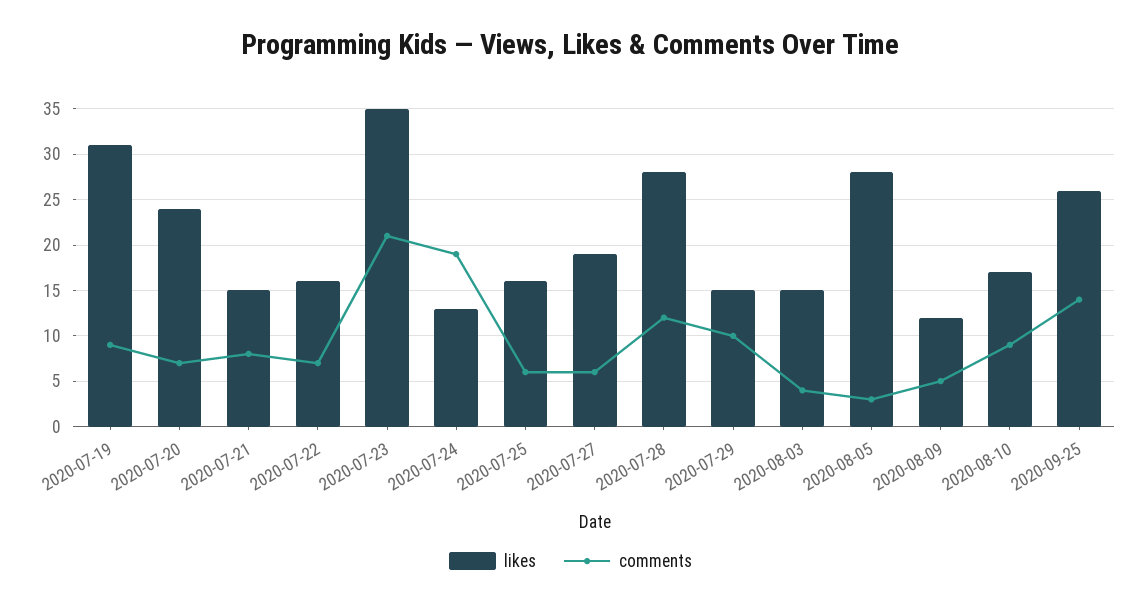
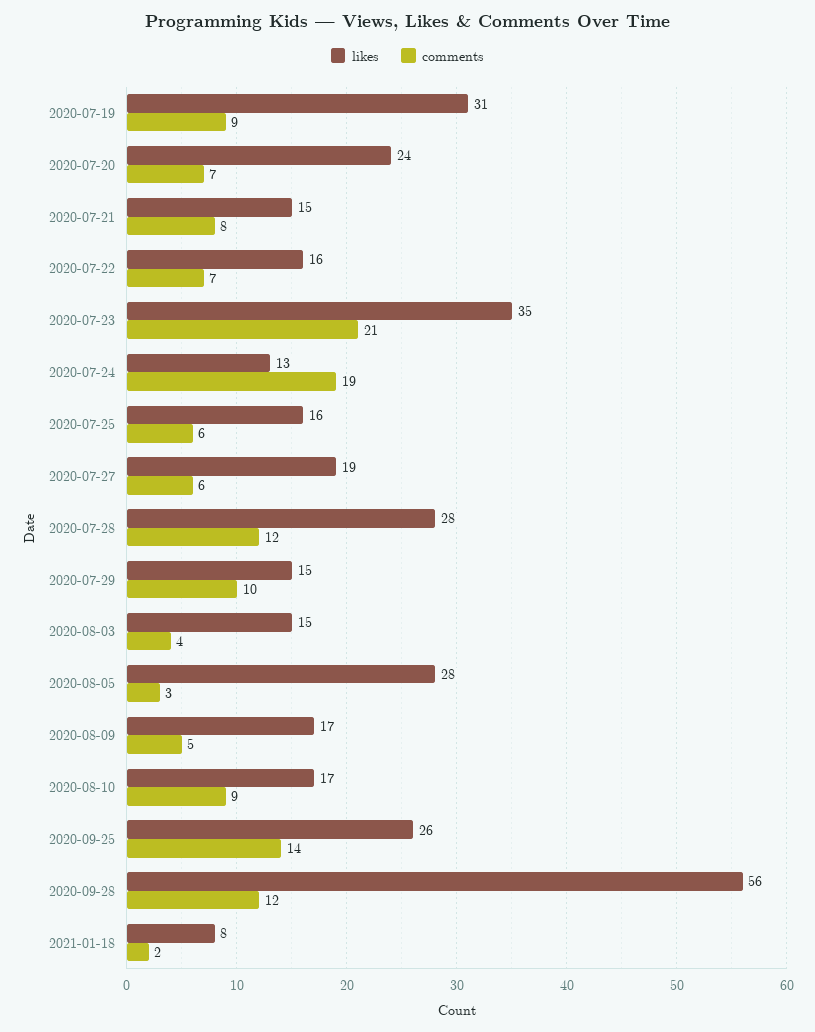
likes, 2020-08-09: 12 -> 17
likes, 2020-09-28: none -> 56
comments, 2020-09-28: none -> 12
likes, 2021-01-18: none -> 8
comments, 2021-01-18: none -> 2

